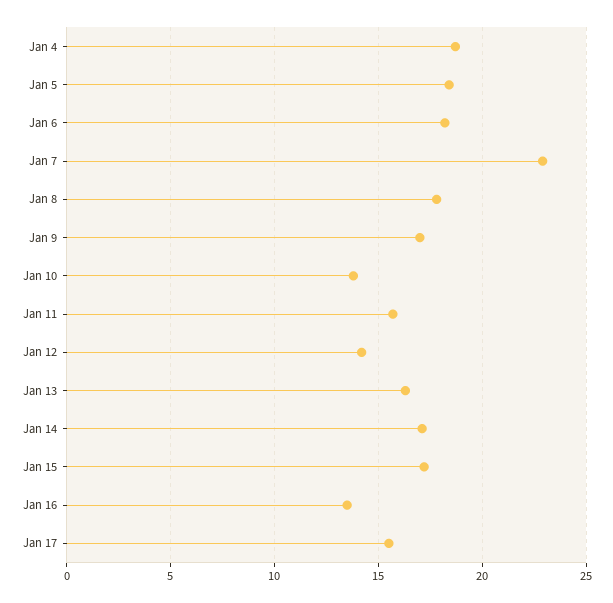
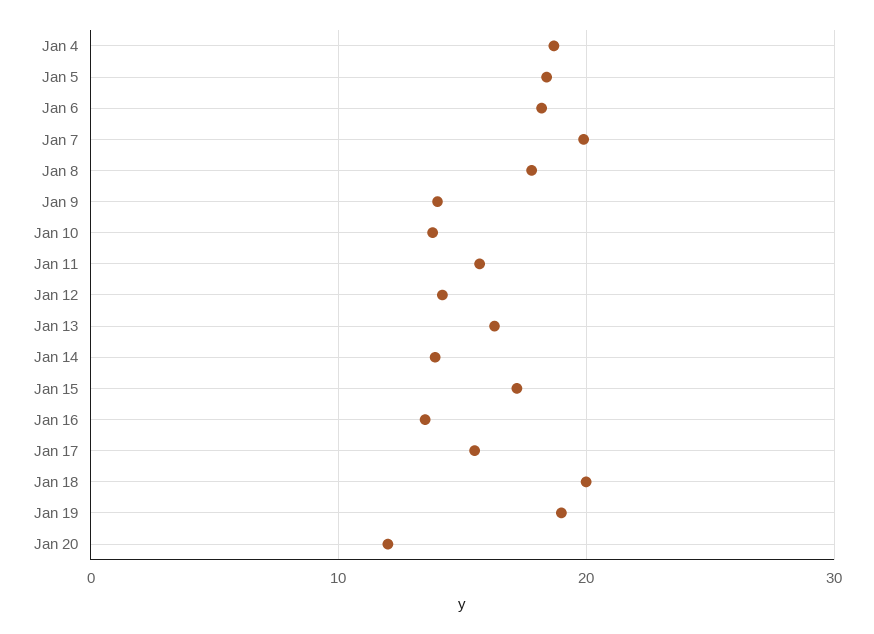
Jan 7: 23 -> 20
Jan 9: 17 -> 14
Jan 14: 17 -> 14
Jan 18: none -> 20
Jan 19: none -> 19
Jan 20: none -> 12

